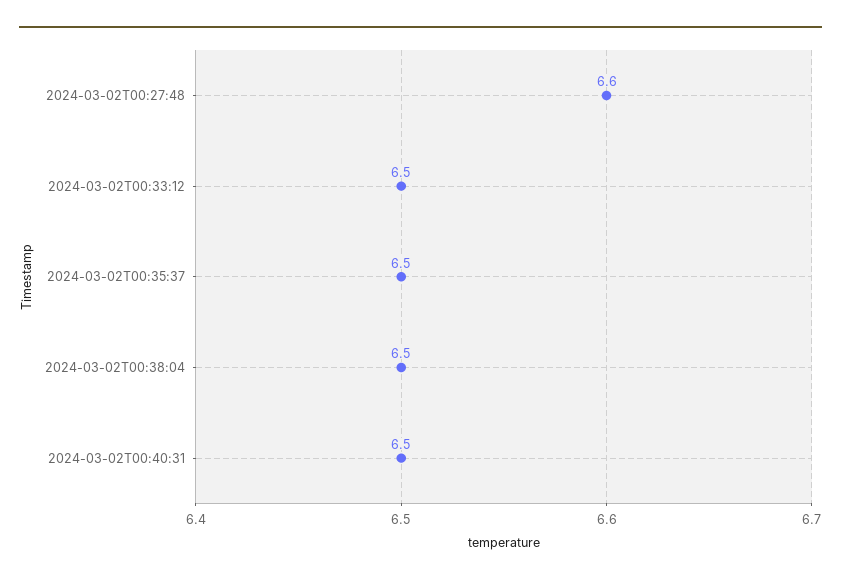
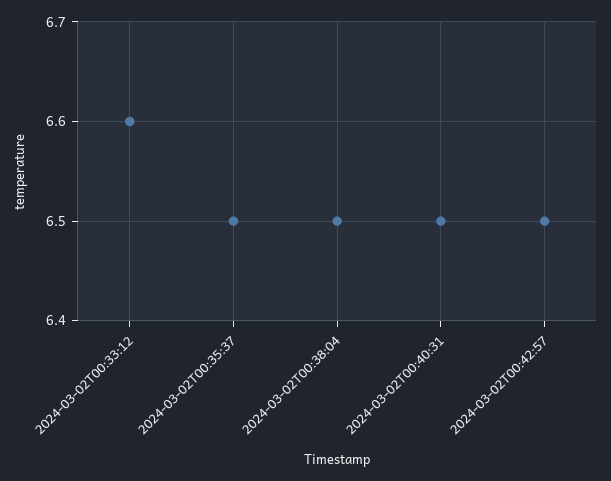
2024-03-02T00:27:48: 6.6 -> none
2024-03-02T00:33:12: 6.5 -> 6.6
2024-03-02T00:42:57: none -> 6.5

